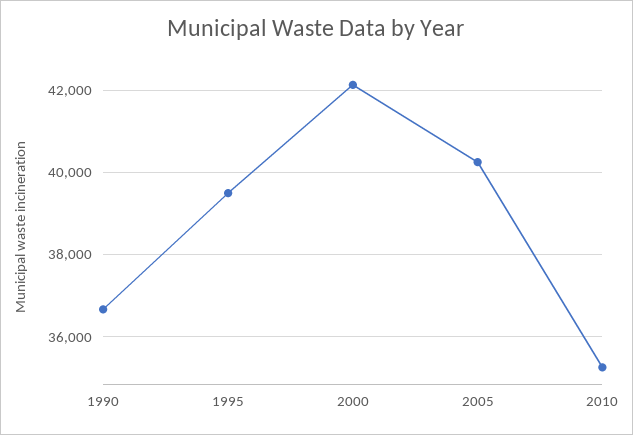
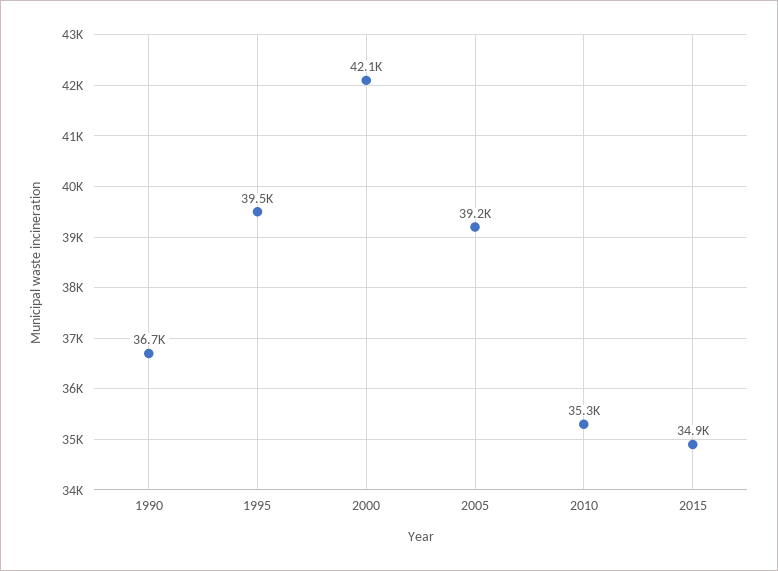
2005: 40200 -> 39200
2015: none -> 34900

